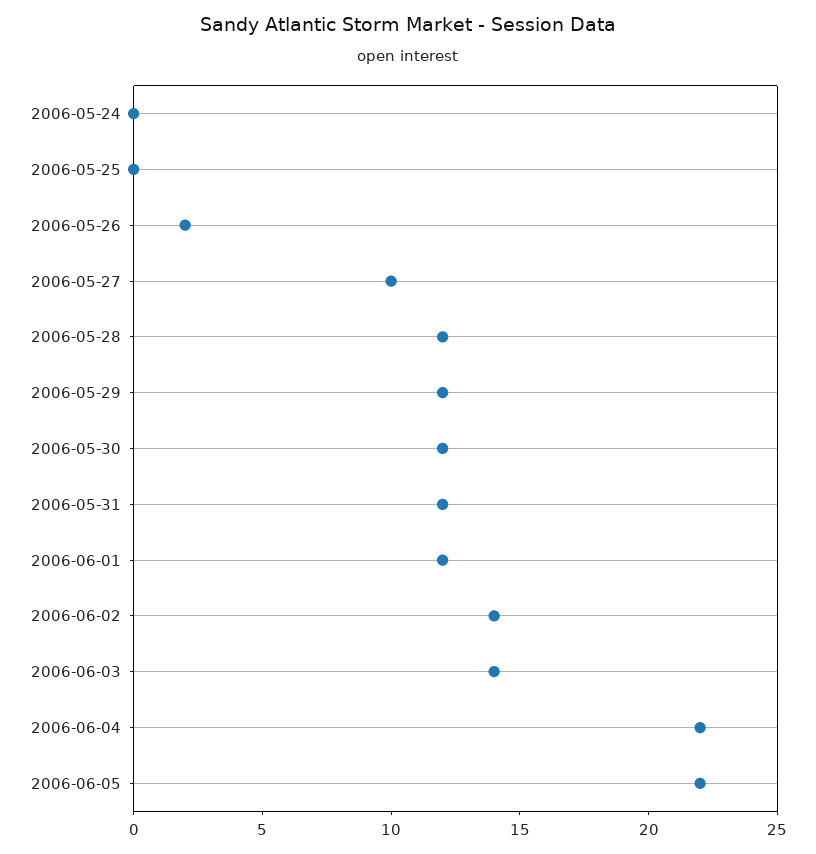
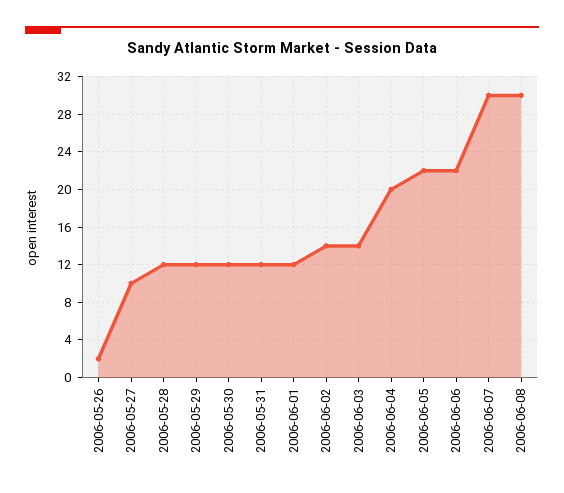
2006-05-24: 0 -> none
2006-05-25: 0 -> none
2006-06-04: 22 -> 20
2006-06-06: none -> 22
2006-06-07: none -> 30
2006-06-08: none -> 30

